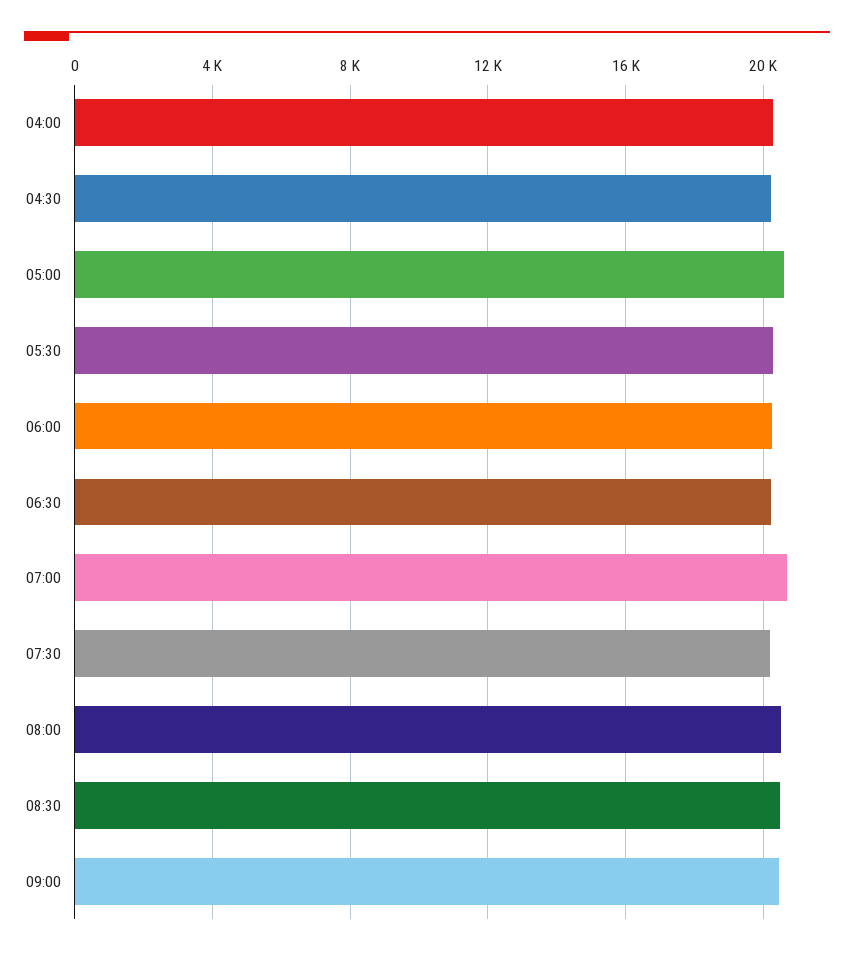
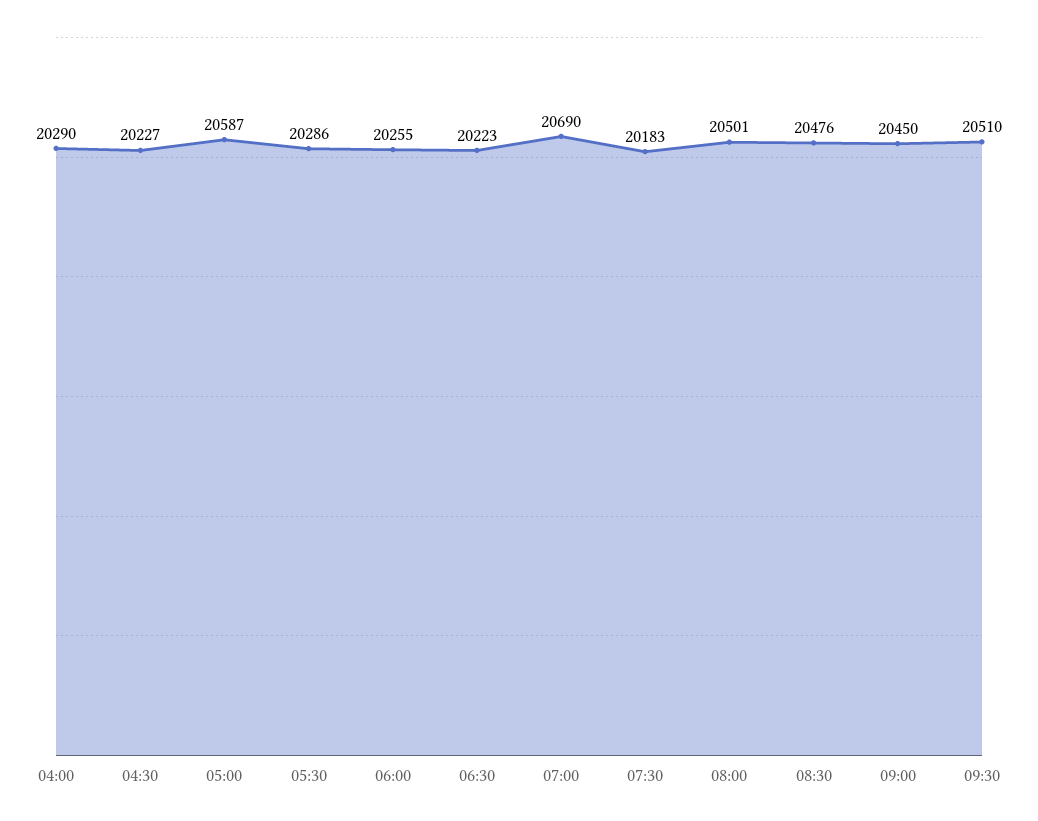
09:30: none -> 20510

